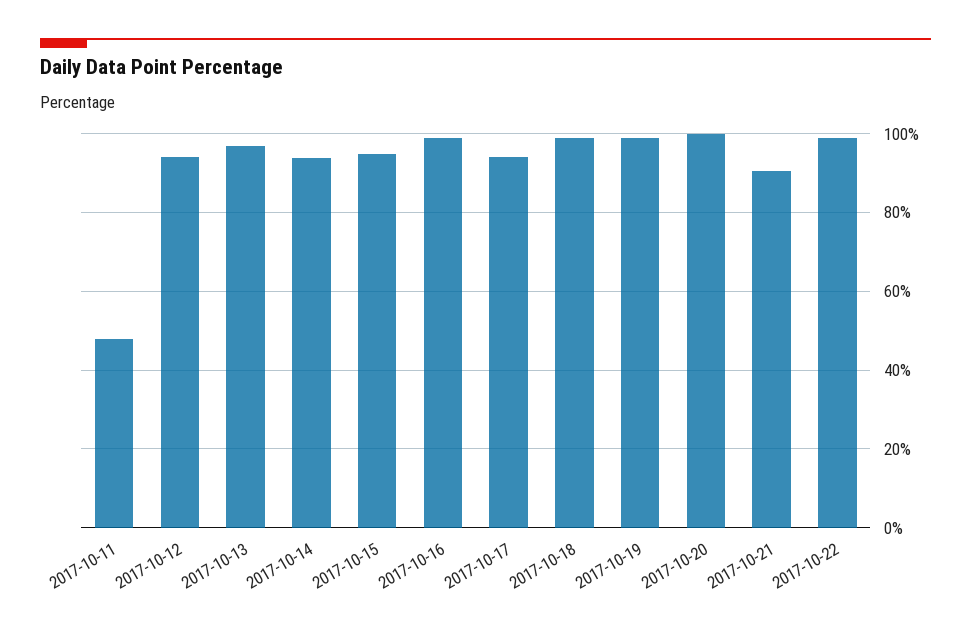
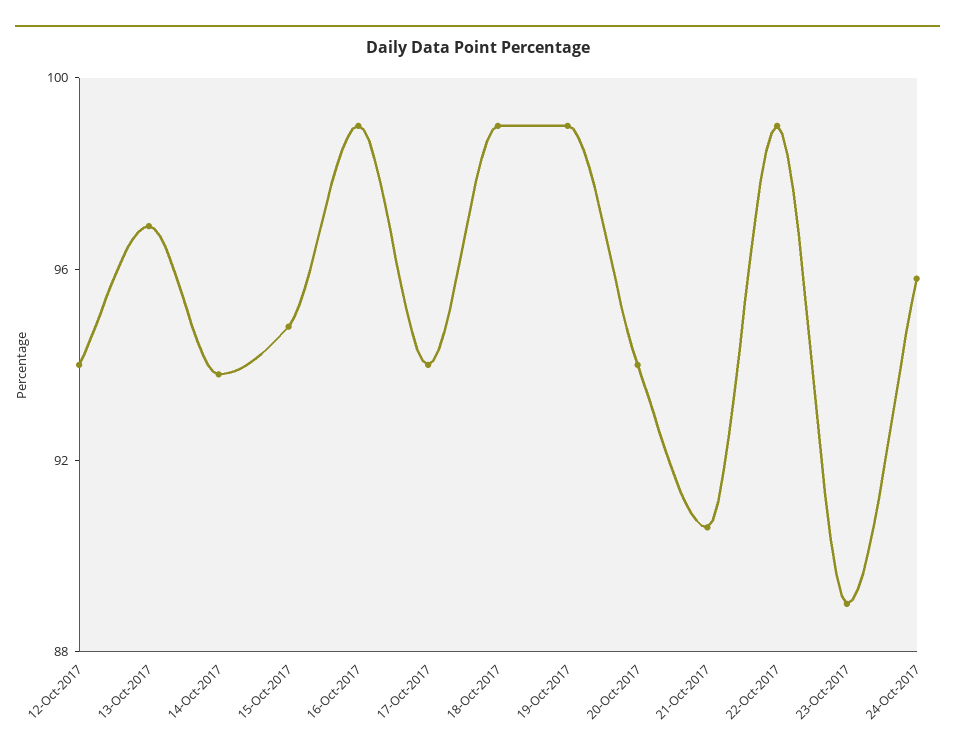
2017-10-11: 48 -> none
2017-10-20: 100 -> 94
23-Oct-2017: none -> 89
24-Oct-2017: none -> 96

